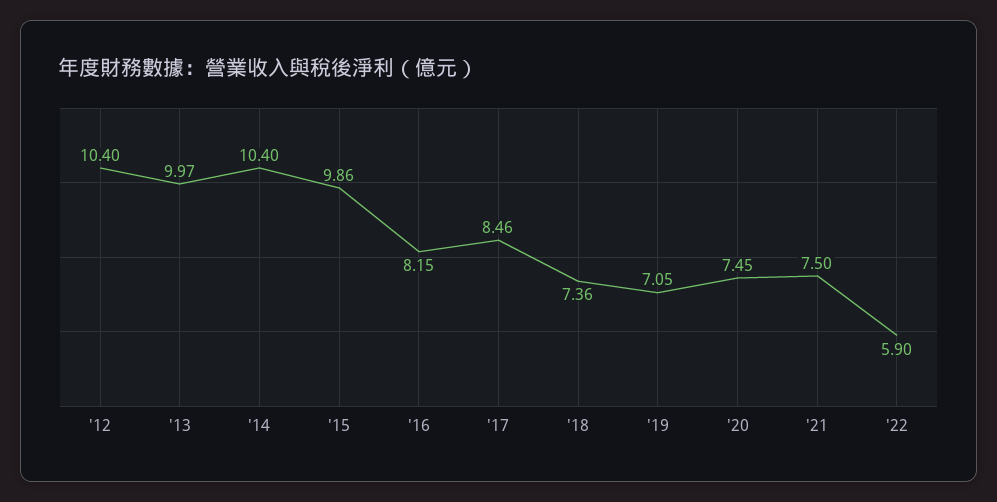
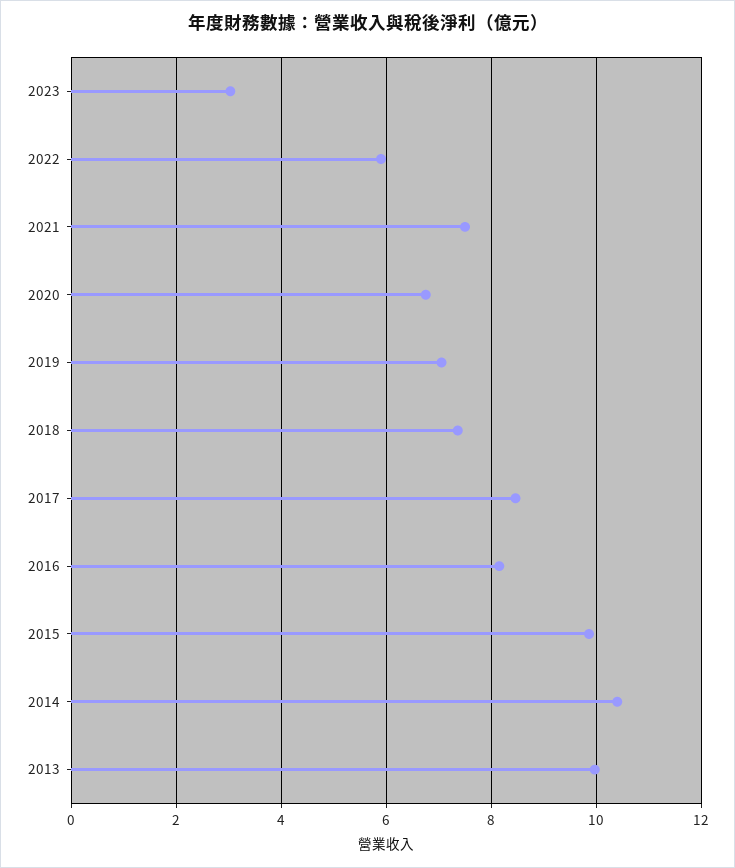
'12: 10.4 -> none
'20: 7.45 -> 6.8
2023: none -> 3

